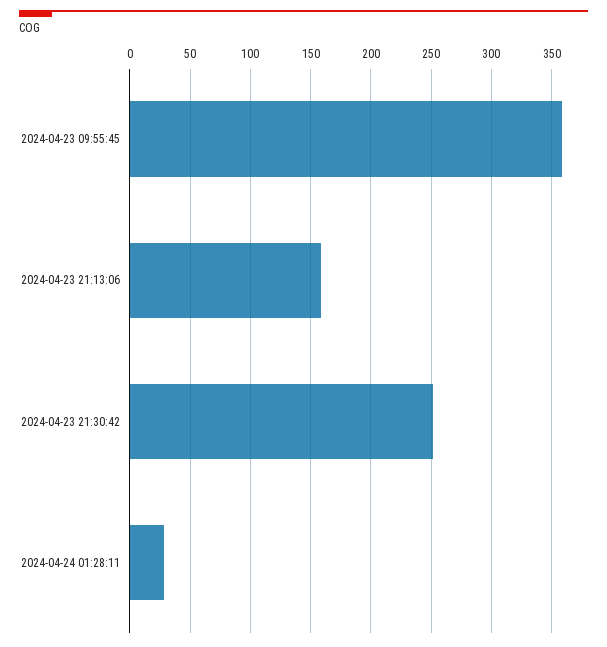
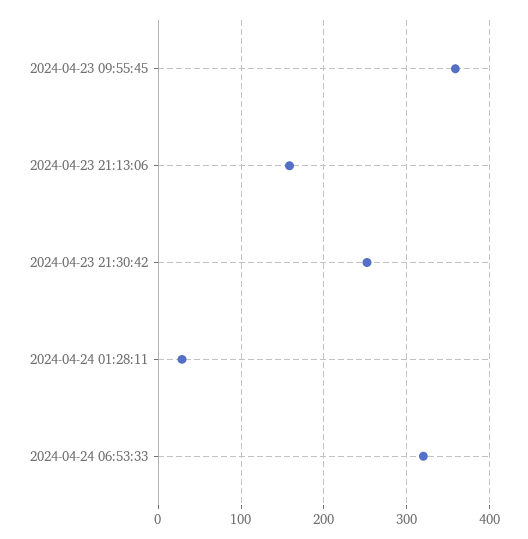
2024-04-24 06:53:33: none -> 320

